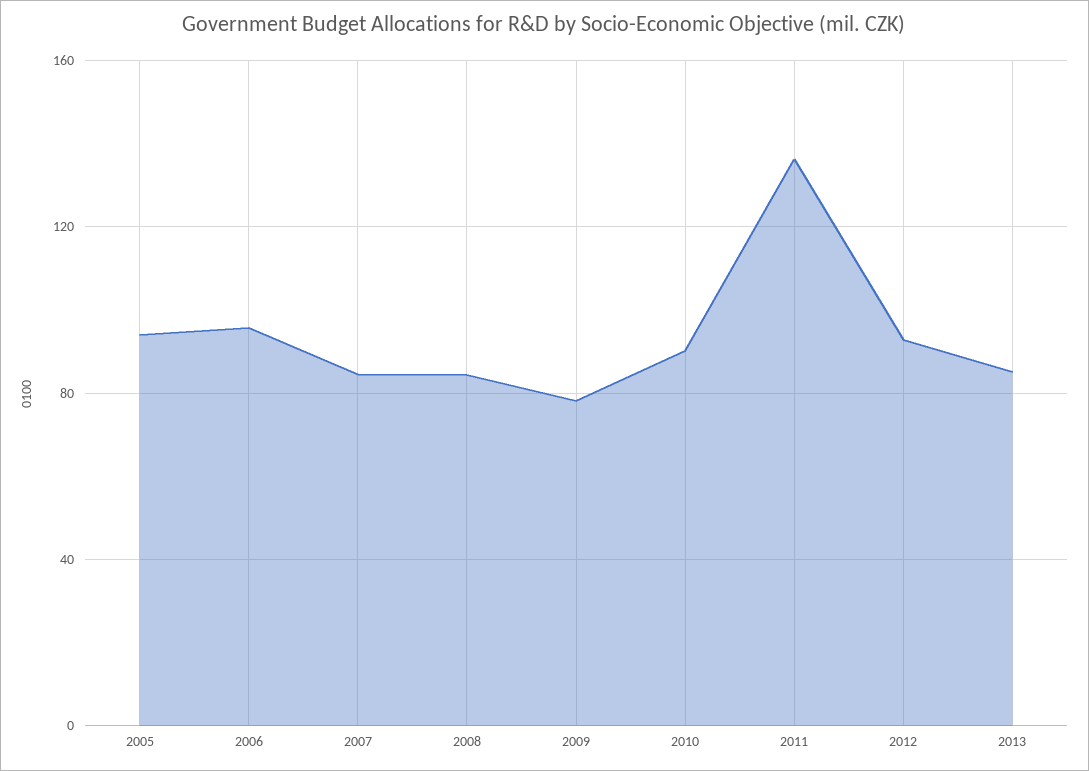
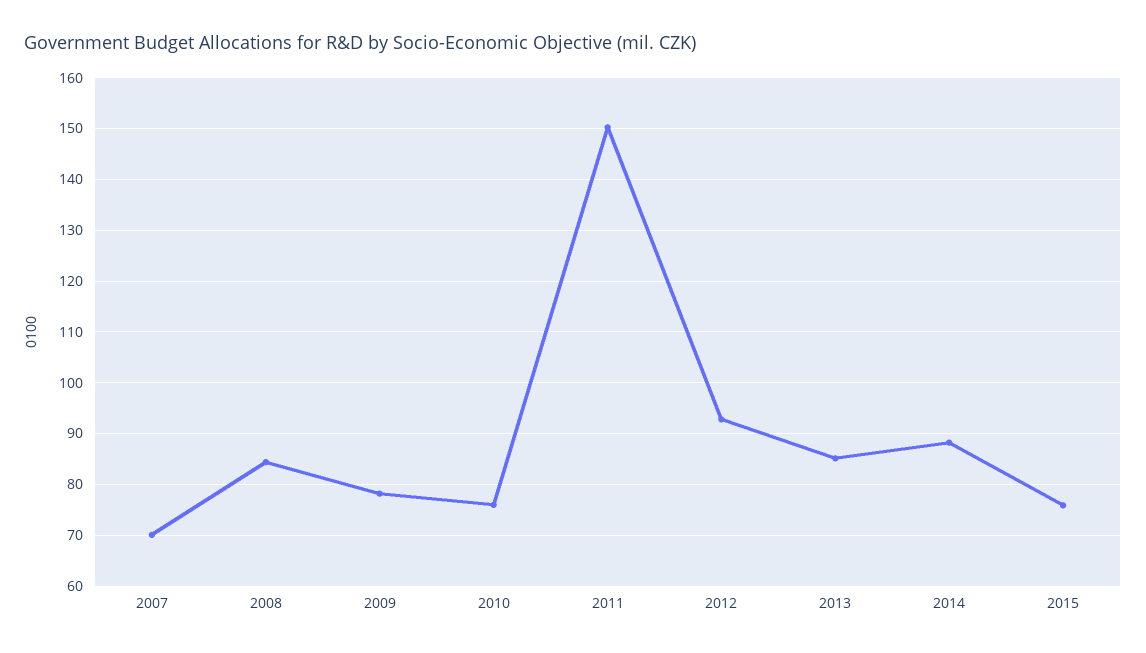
2005: 95 -> none
2006: 95 -> none
2007: 85 -> 70
2010: 90 -> 76
2011: 135 -> 150
2014: none -> 88
2015: none -> 76

